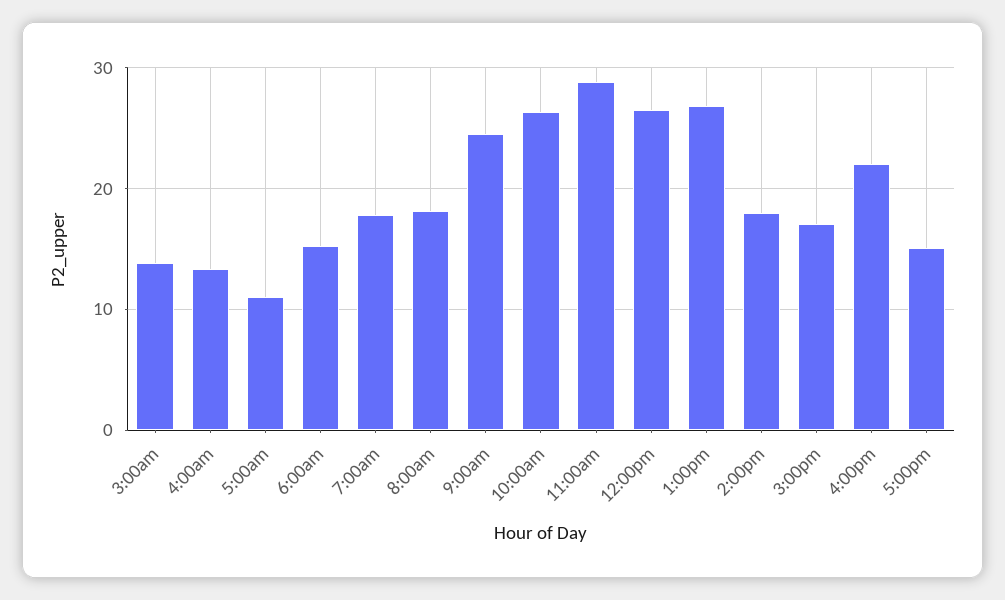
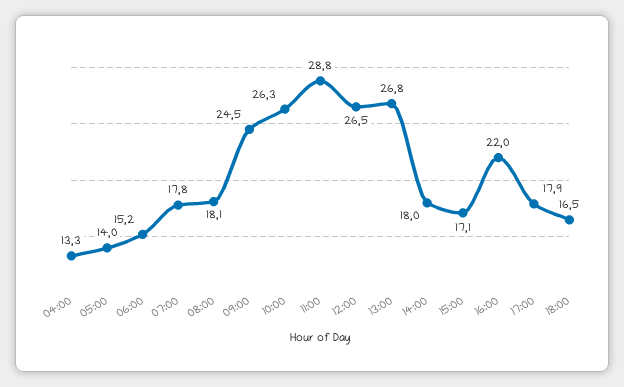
3:00am: 14 -> none
5:00am: 11 -> 14
5:00pm: 15 -> 17.9
18:00: none -> 16.5

